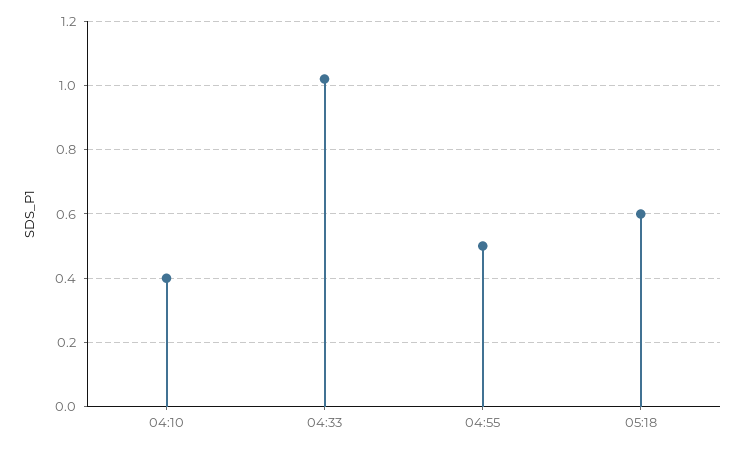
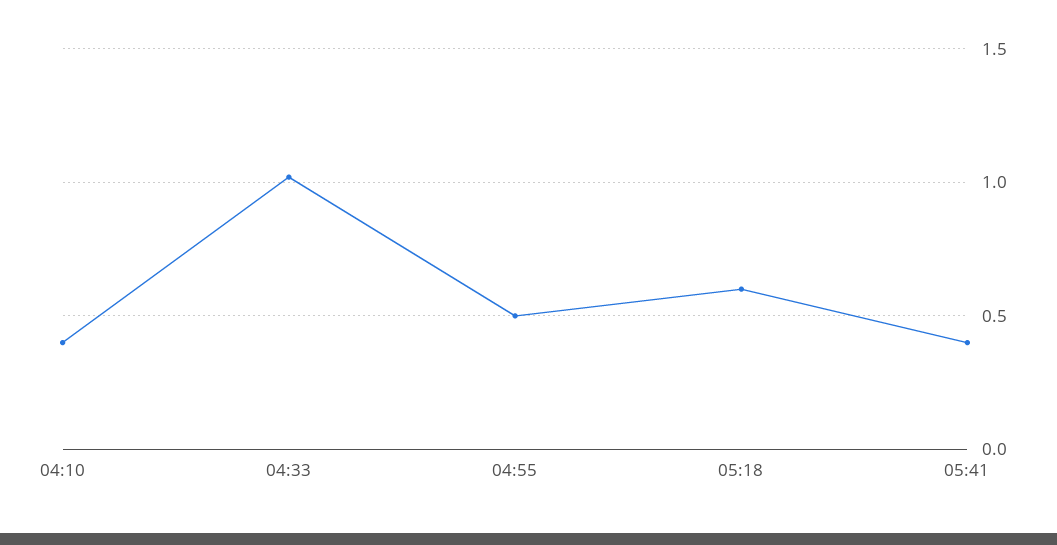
05:41: none -> 0.4

